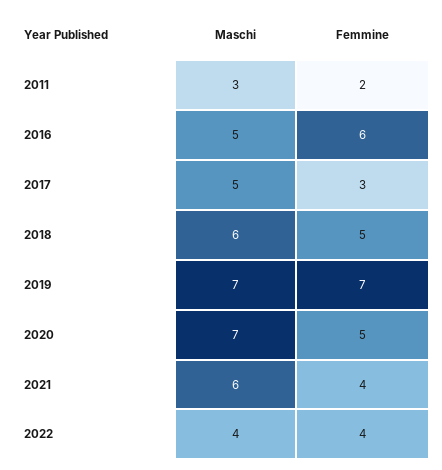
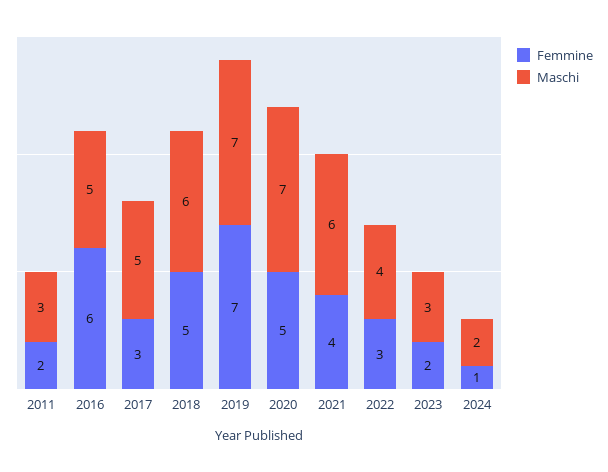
Femmine, 2022: 4 -> 3
Femmine, 2023: none -> 2
Maschi, 2023: none -> 3
Femmine, 2024: none -> 1
Maschi, 2024: none -> 2

